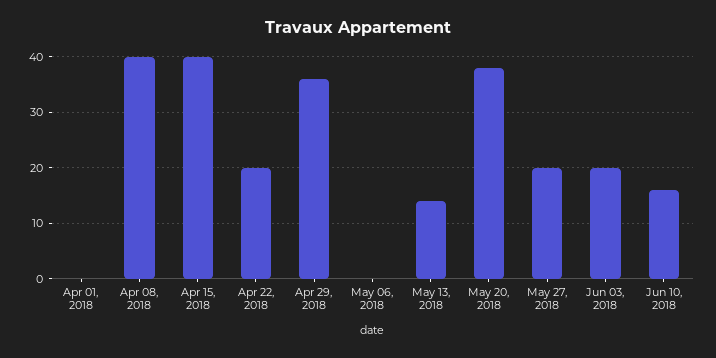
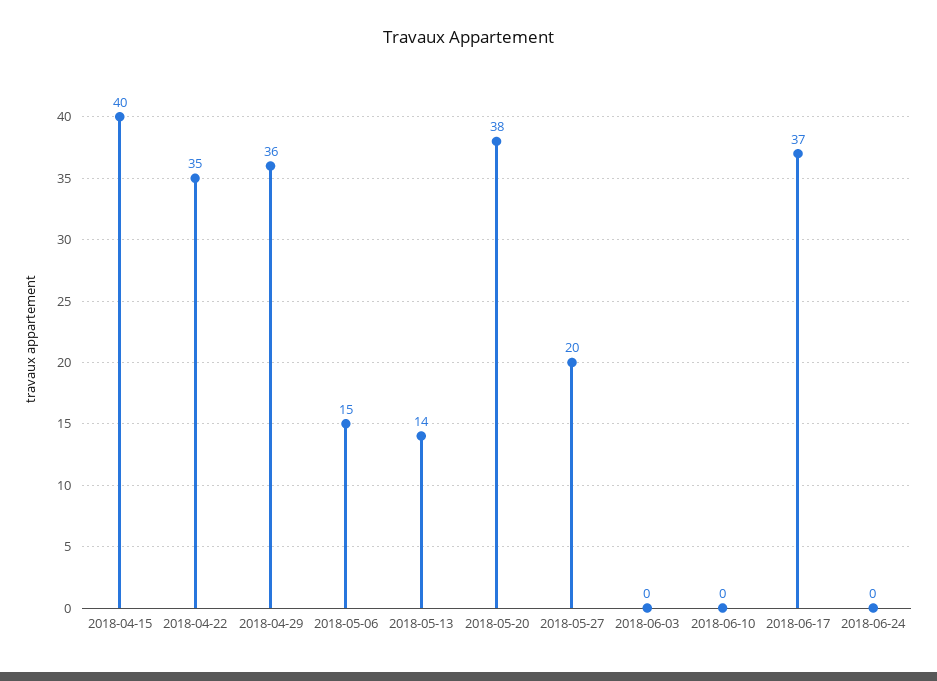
Apr 01, 2018: 0 -> none
Apr 08, 2018: 40 -> none
Apr 22, 2018: 20 -> 35
May 06, 2018: 0 -> 15
Jun 03, 2018: 20 -> 0
Jun 10, 2018: 15 -> 0
2018-06-17: none -> 37
2018-06-24: none -> 0

